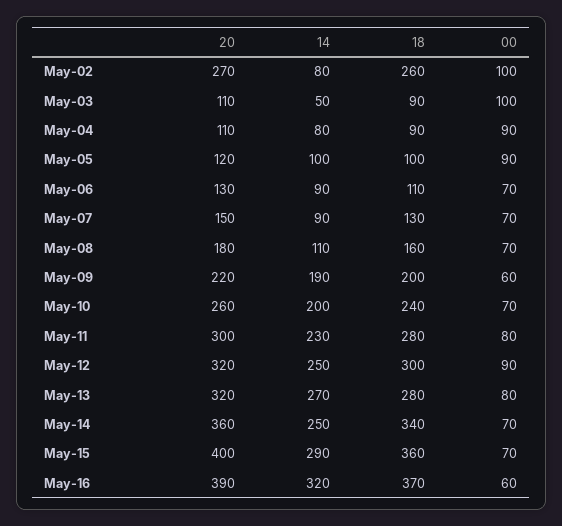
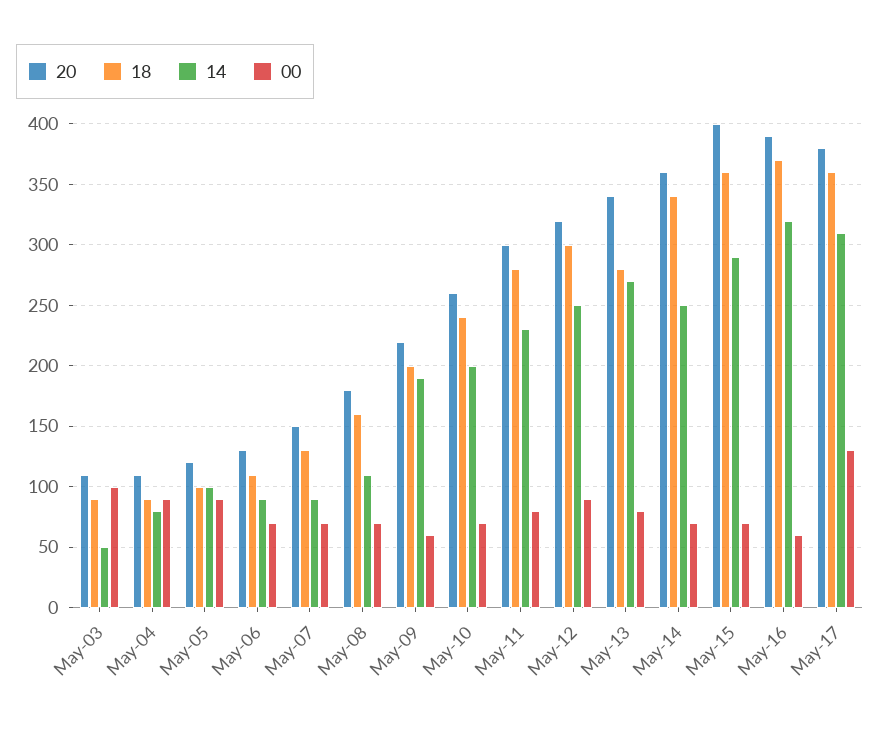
20, May-02: 270 -> none
14, May-02: 80 -> none
18, May-02: 260 -> none
00, May-02: 100 -> none
20, May-13: 320 -> 340
20, May-17: none -> 380
18, May-17: none -> 360
14, May-17: none -> 310
00, May-17: none -> 130

